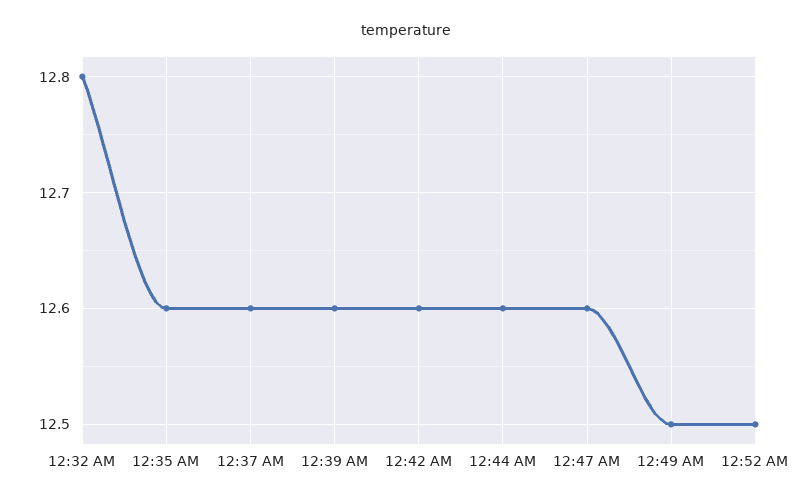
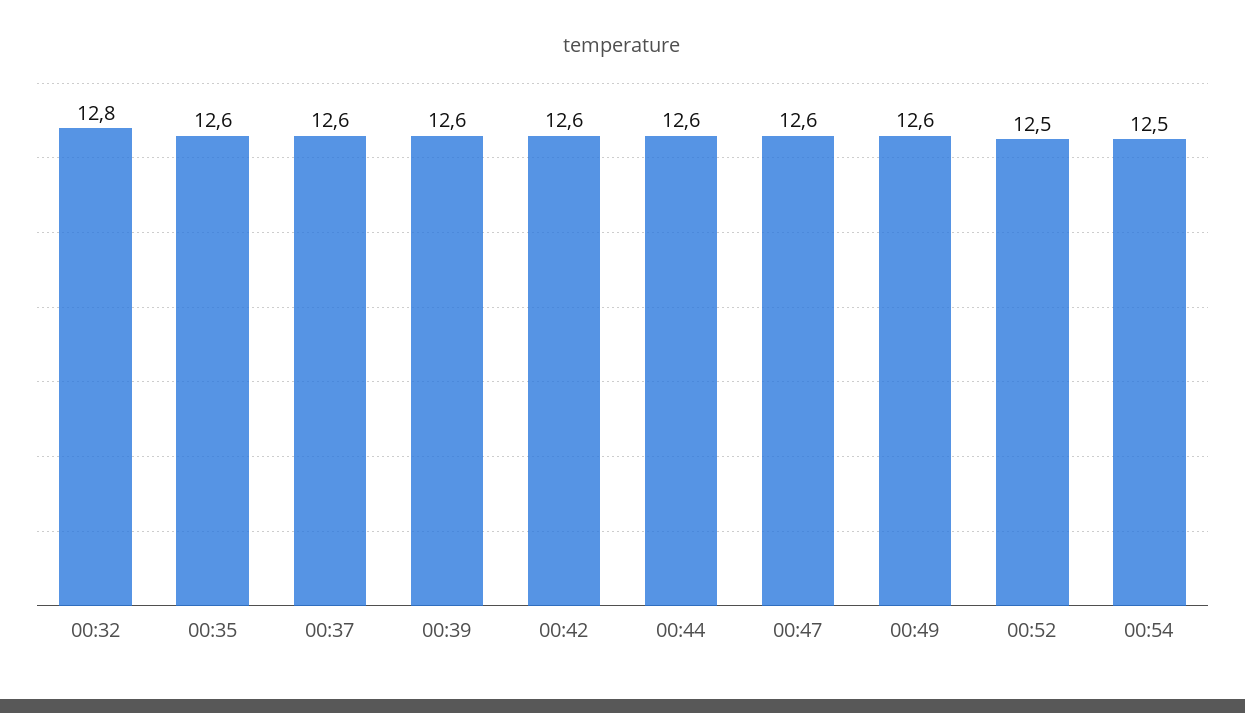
12:49 AM: 12.5 -> 12.6
00:54: none -> 12.5

